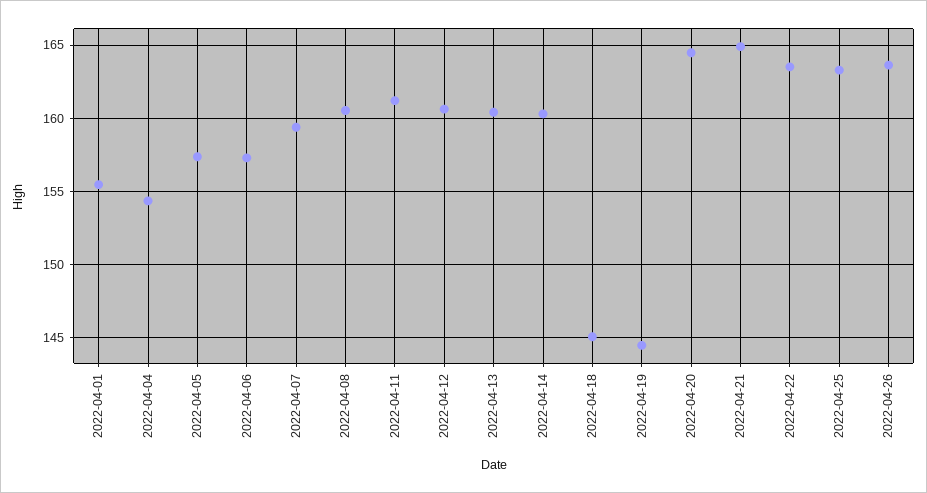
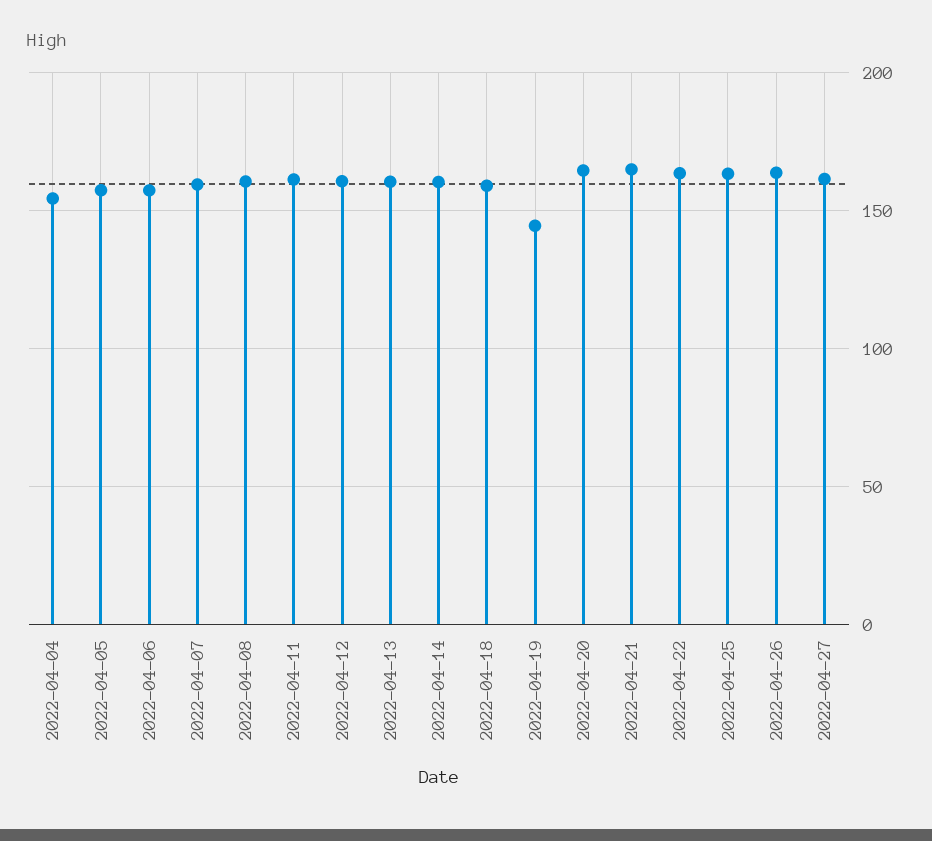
2022-04-01: 155.5 -> none
2022-04-18: 145 -> 160
2022-04-27: none -> 160

